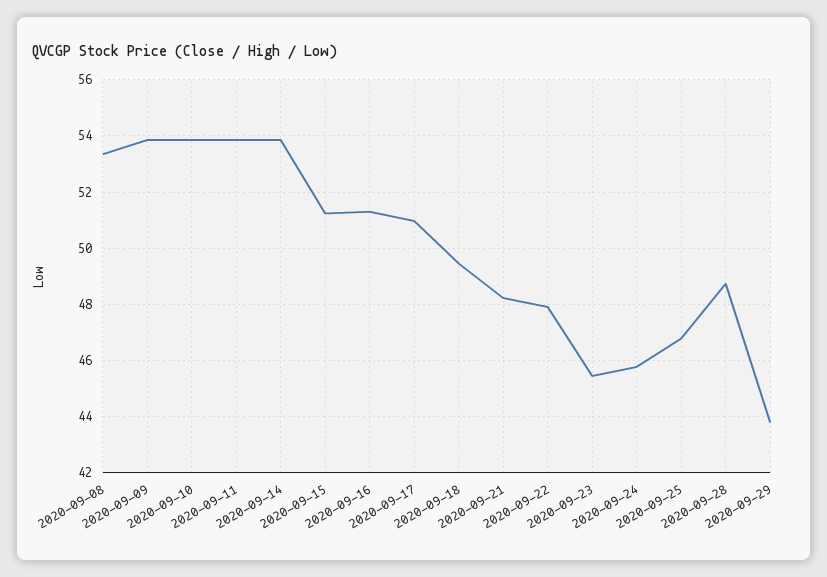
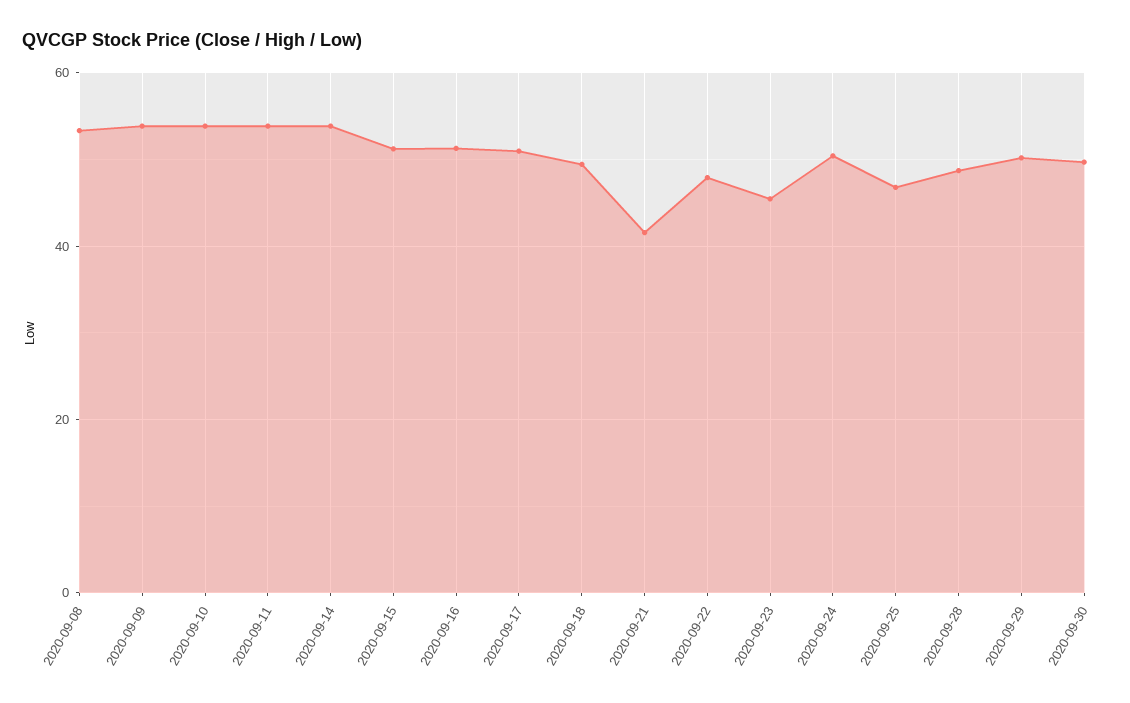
2020-09-21: 48.25 -> 42
2020-09-24: 45.75 -> 50
2020-09-29: 43.75 -> 50
2020-09-30: none -> 50

